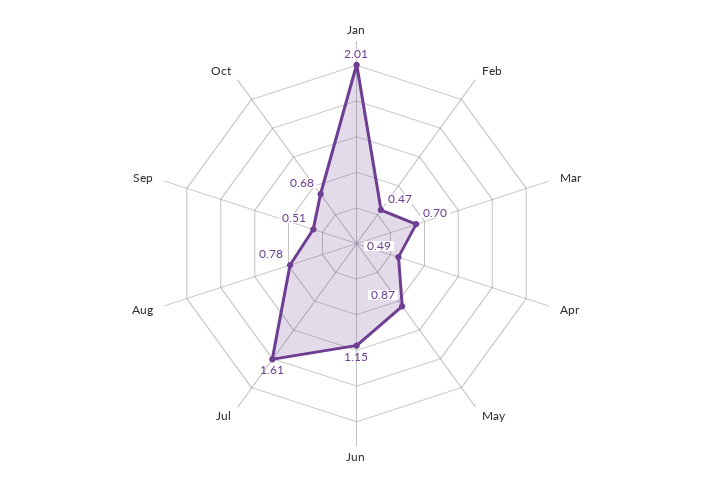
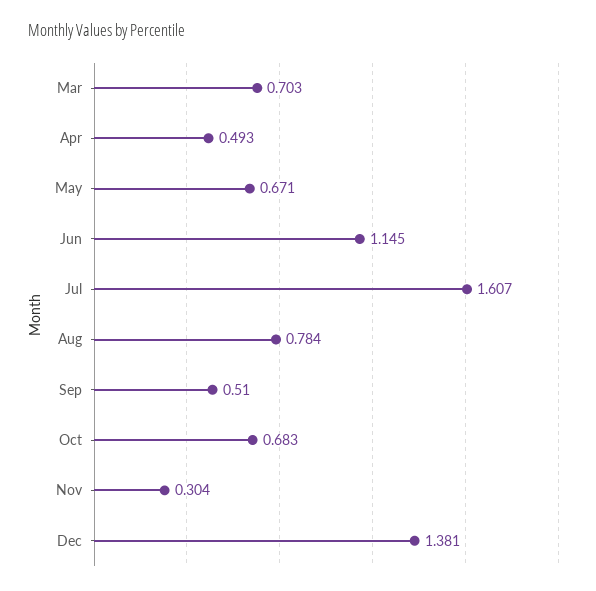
Jan: 2.01 -> none
Feb: 0.47 -> none
May: 0.87 -> 0.671
Nov: none -> 0.304
Dec: none -> 1.381

